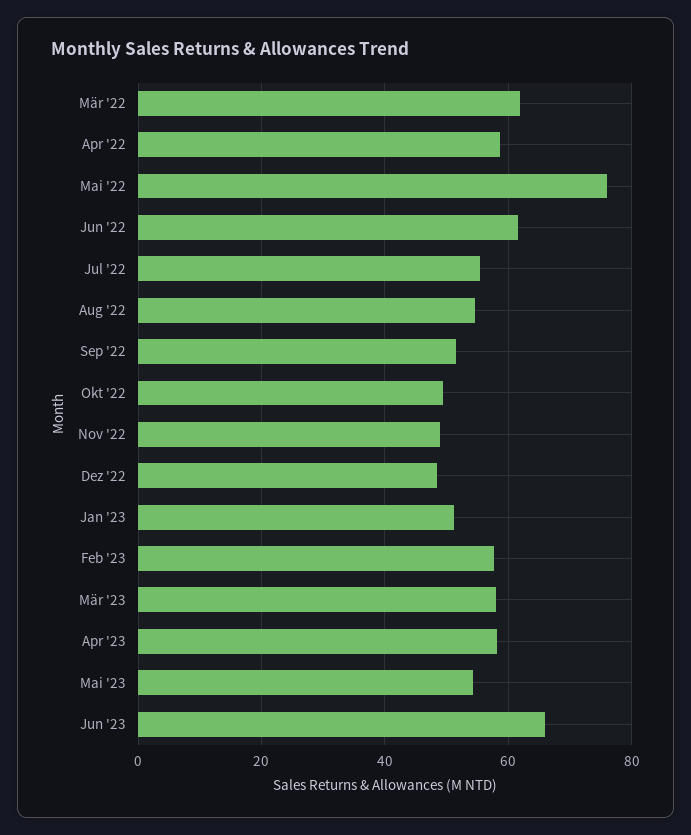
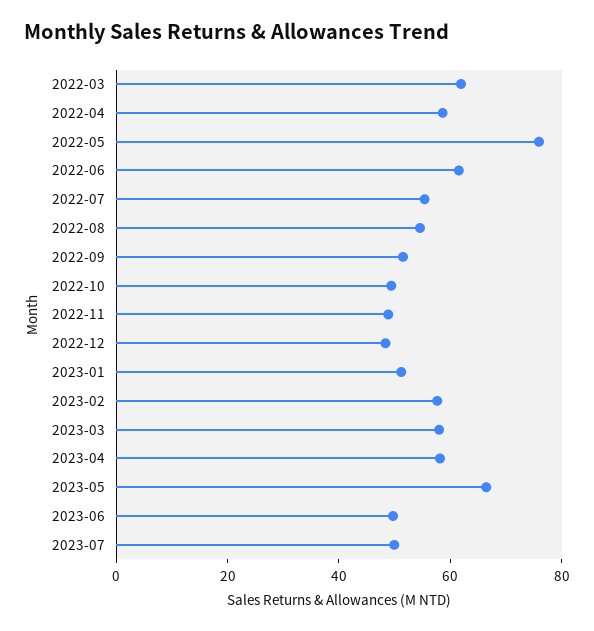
Mai '23: 54 -> 65
Jun '23: 66 -> 50
2023-07: none -> 50

